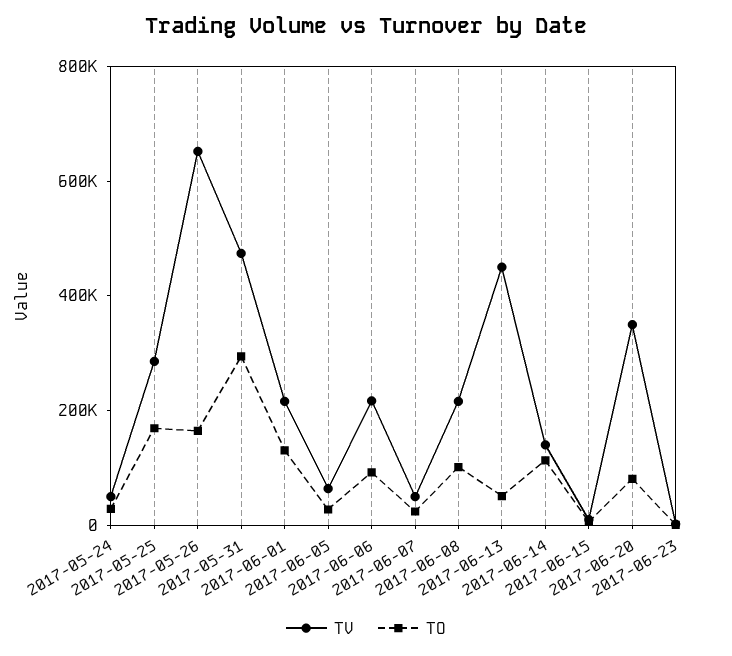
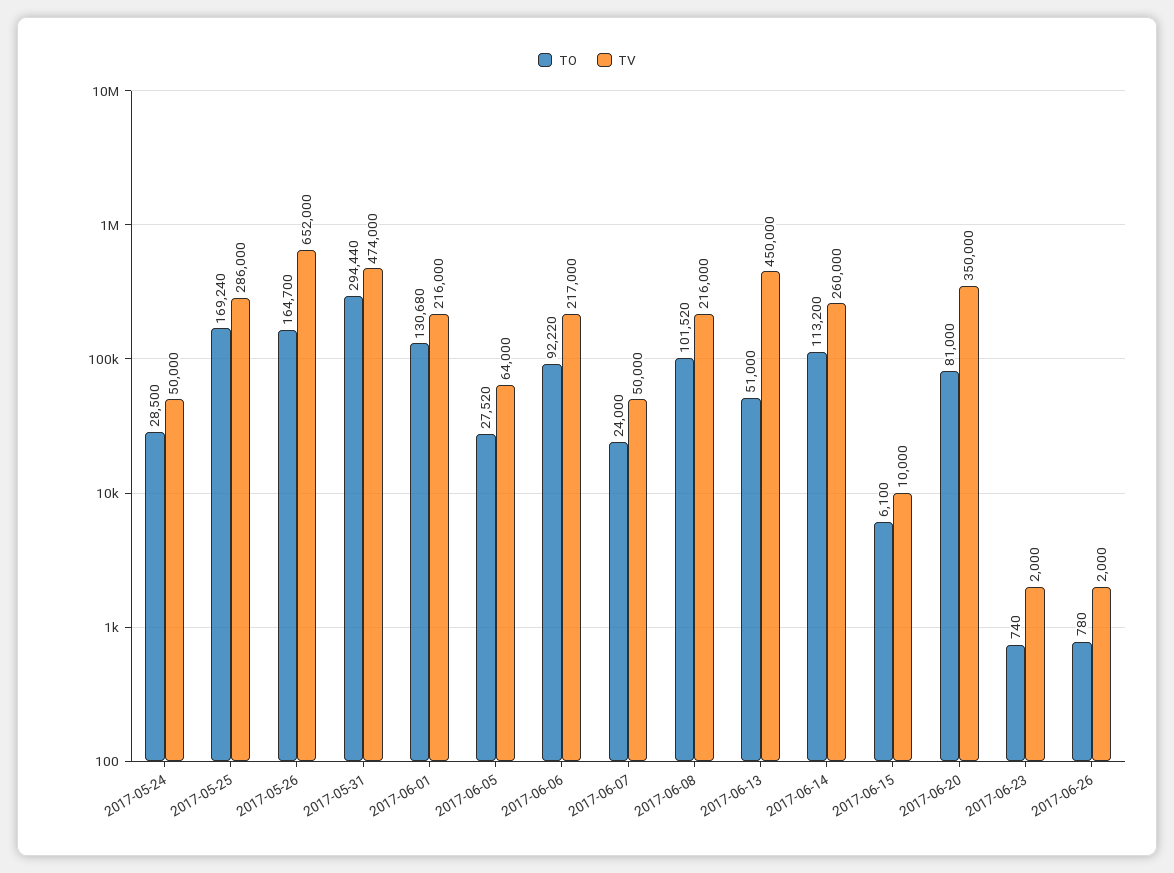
TV, 2017-06-14: 150000 -> 260000
TO, 2017-06-26: none -> 780
TV, 2017-06-26: none -> 2000

